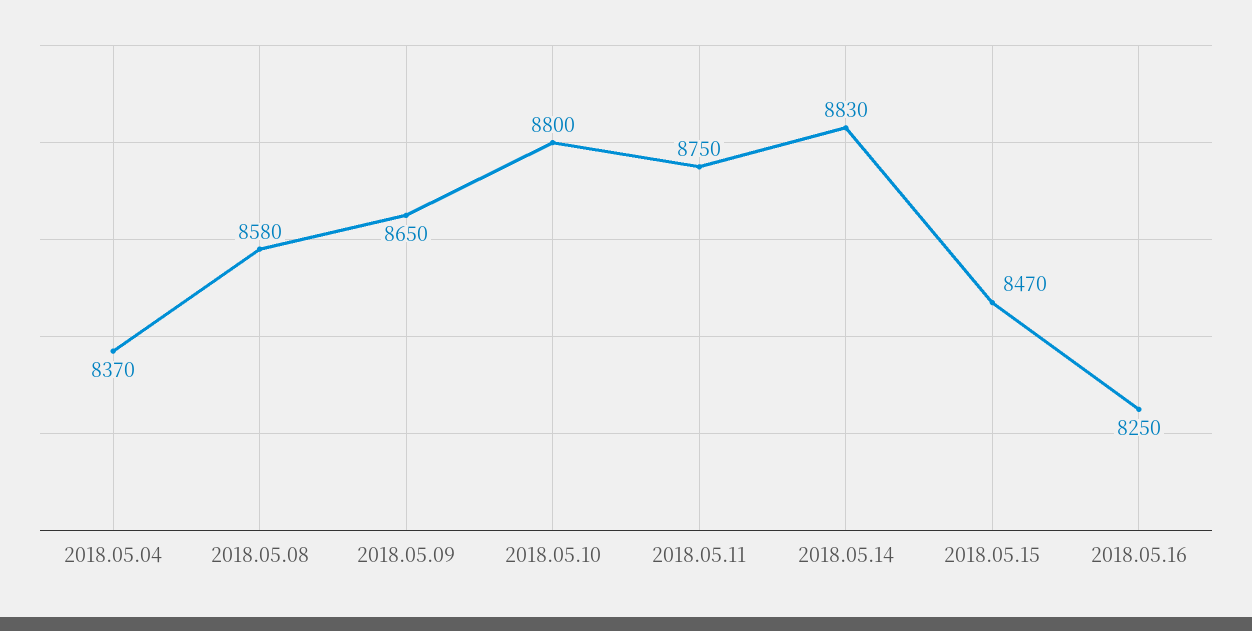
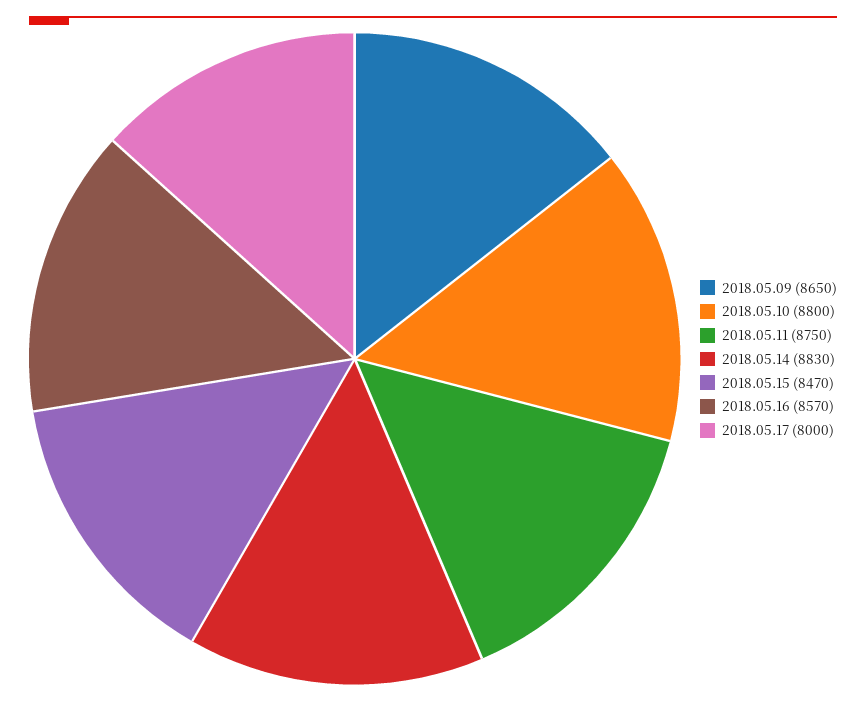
2018.05.04: 8370 -> none
2018.05.08: 8580 -> none
2018.05.16: 8250 -> 8570
2018.05.17: none -> 8000

